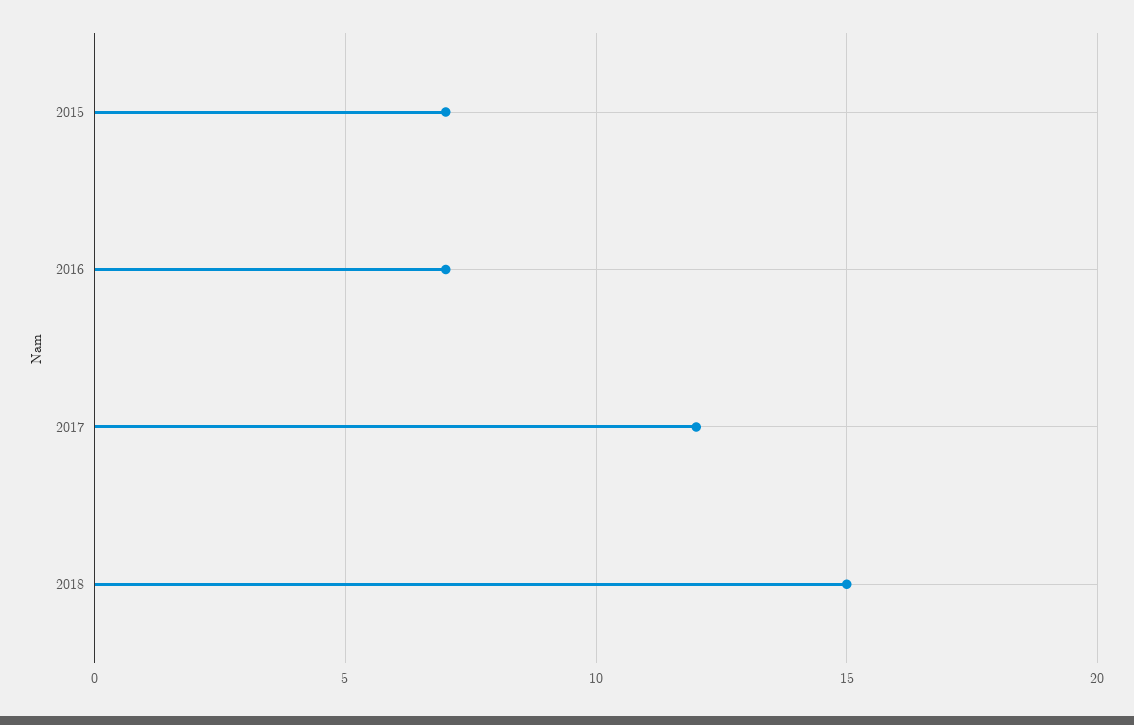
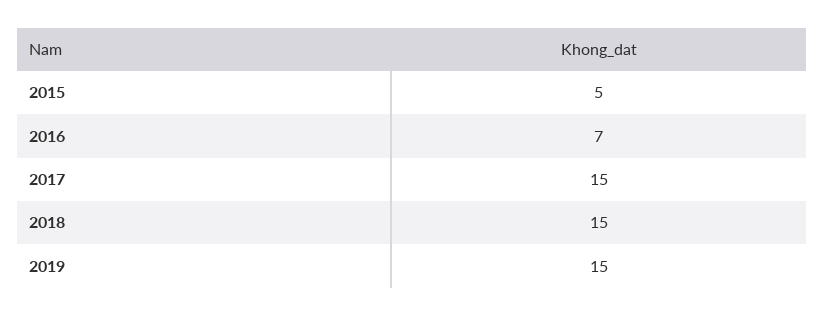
2015: 7 -> 5
2017: 12 -> 15
2019: none -> 15

